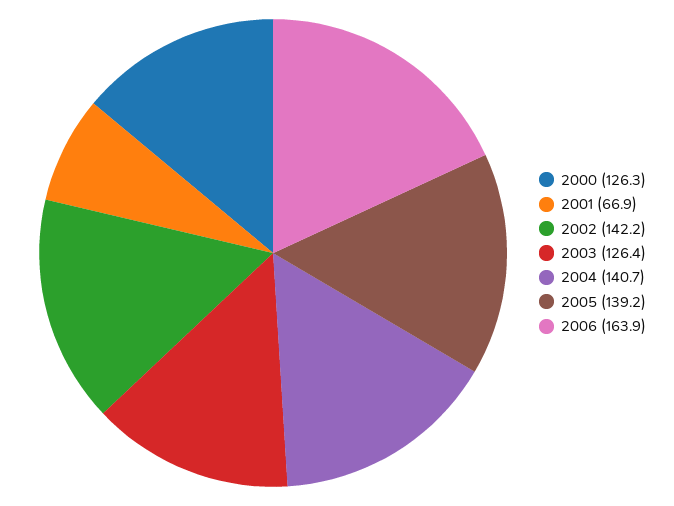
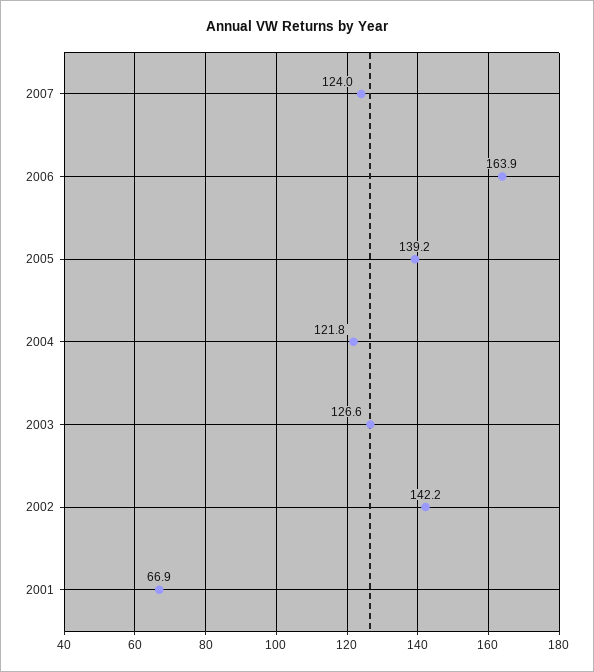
2000: 126.3 -> none
2003: 126.4 -> 126.6
2004: 140.7 -> 121.8
2007: none -> 124

